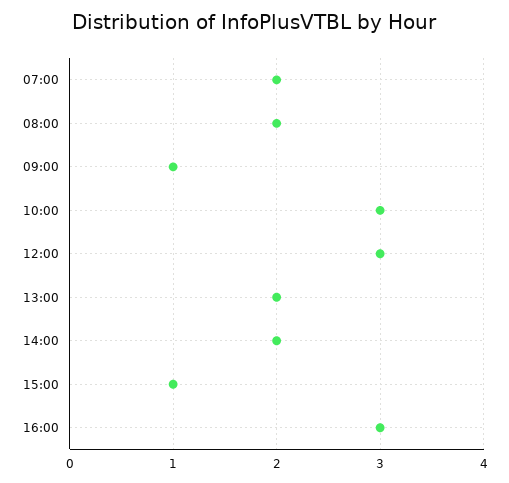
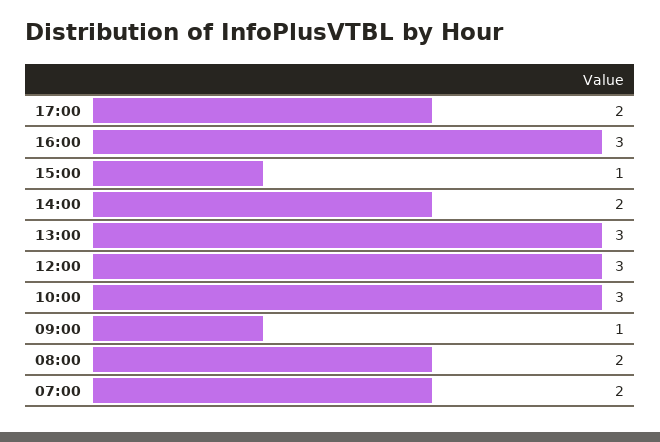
13:00: 2 -> 3
17:00: none -> 2

